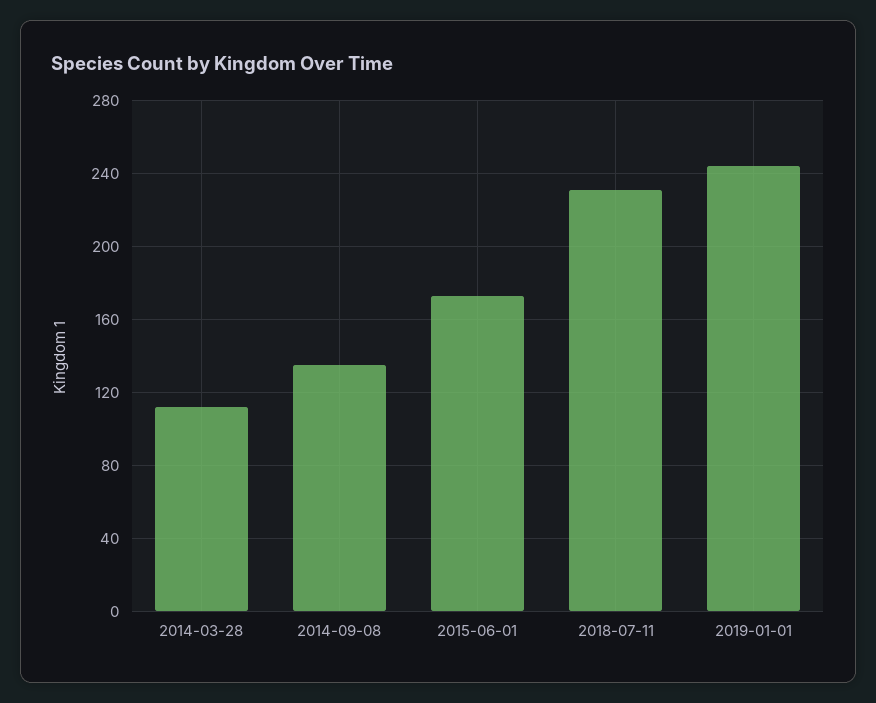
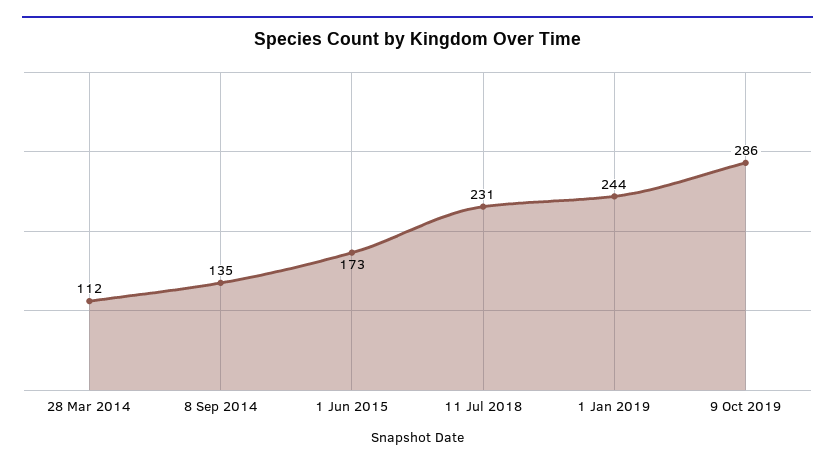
9 Oct 2019: none -> 286

